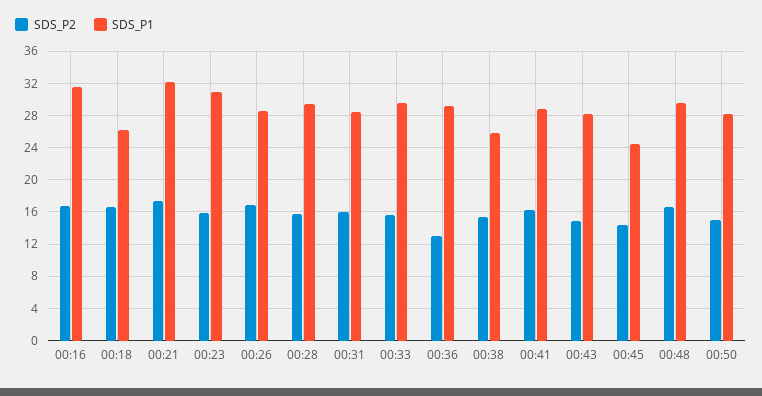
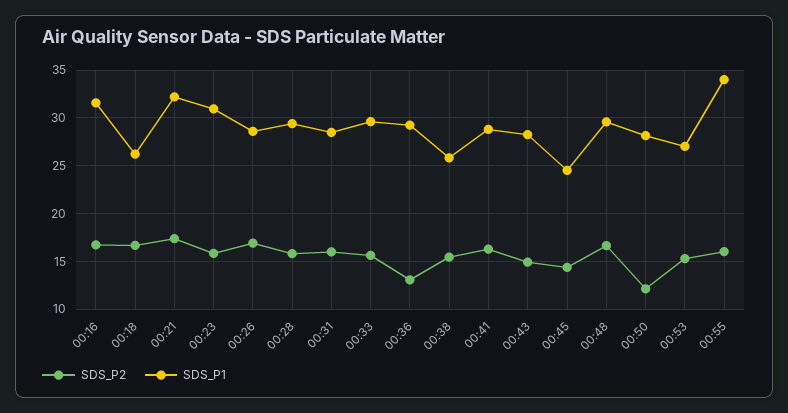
SDS_P2, 00:50: 15 -> 12
SDS_P2, 00:53: none -> 15
SDS_P1, 00:53: none -> 27
SDS_P2, 00:55: none -> 16
SDS_P1, 00:55: none -> 34

